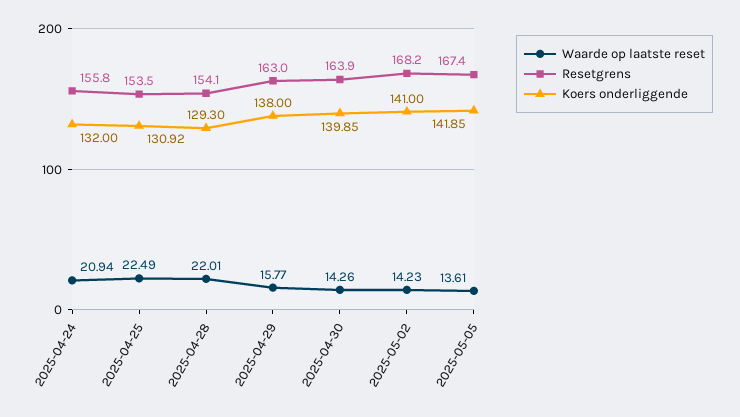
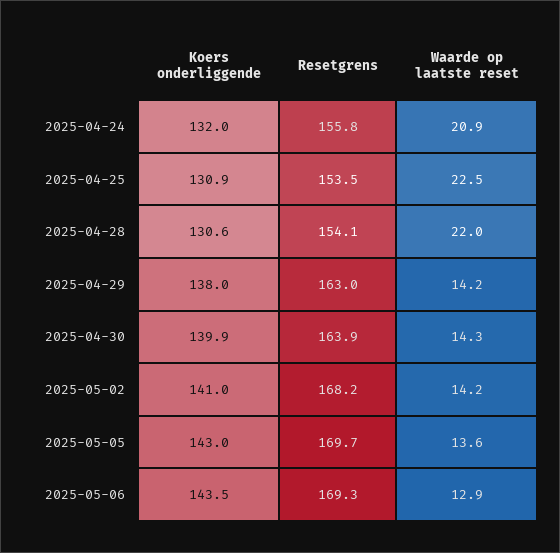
Koers onderliggende, 2025-04-28: 129.3 -> 130.6
Waarde op laatste reset, 2025-04-29: 15.77 -> 14.2
Resetgrens, 2025-05-05: 167.4 -> 169.7
Koers onderliggende, 2025-05-05: 141.85 -> 143
Koers onderliggende, 2025-05-06: none -> 143.5
Resetgrens, 2025-05-06: none -> 169.3
Waarde op laatste reset, 2025-05-06: none -> 12.9

